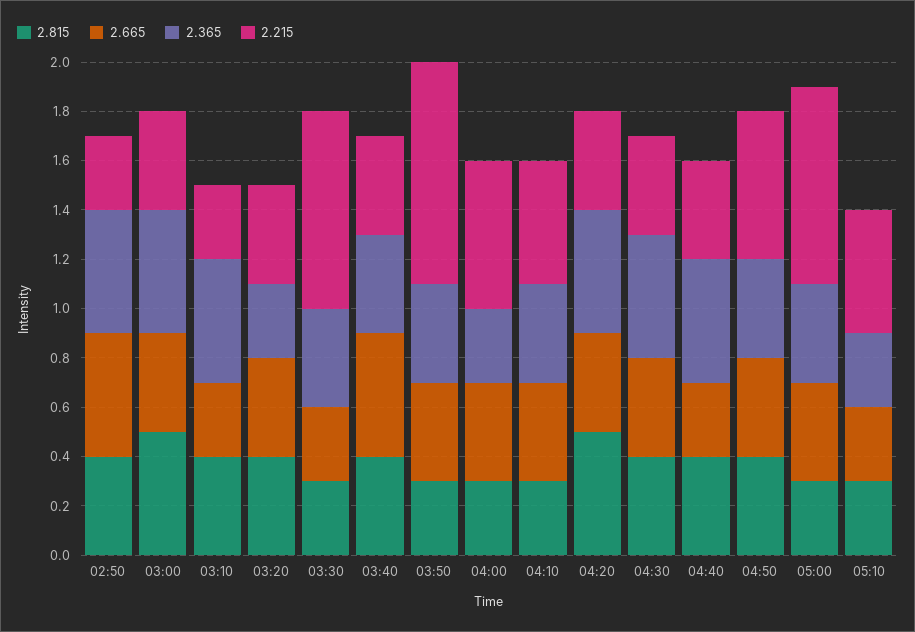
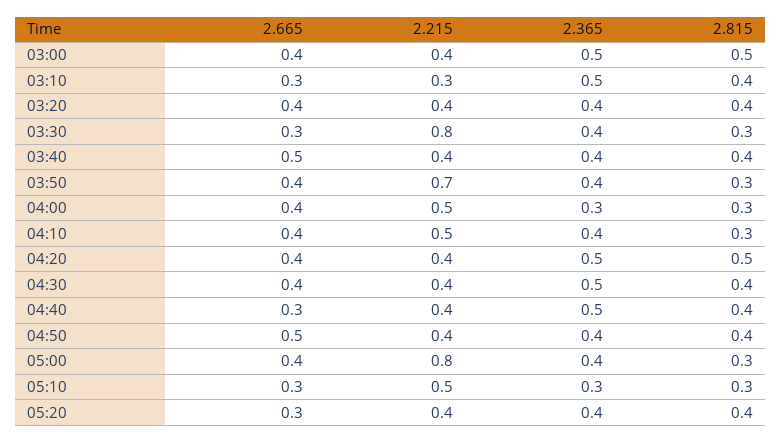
2.815, 02:50: 0.4 -> none
2.665, 02:50: 0.5 -> none
2.365, 02:50: 0.5 -> none
2.215, 02:50: 0.3 -> none
2.365, 03:20: 0.3 -> 0.4
2.215, 03:50: 0.9 -> 0.7
2.215, 04:00: 0.6 -> 0.5
2.665, 04:50: 0.4 -> 0.5
2.215, 04:50: 0.6 -> 0.4
2.665, 05:20: none -> 0.3
2.215, 05:20: none -> 0.4
2.365, 05:20: none -> 0.4
2.815, 05:20: none -> 0.4

